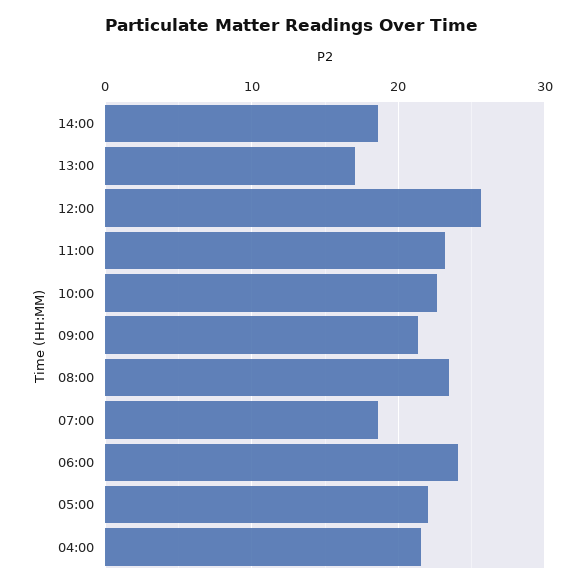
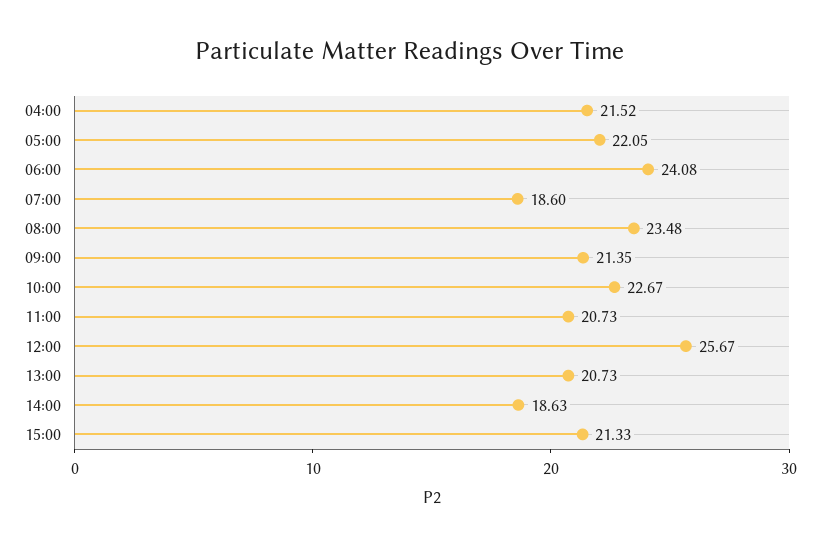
13:00: 17 -> 20.73
11:00: 23 -> 20.73
15:00: none -> 21.33

